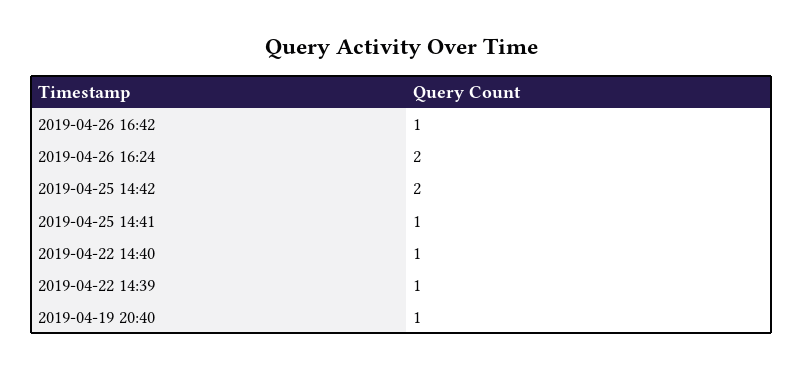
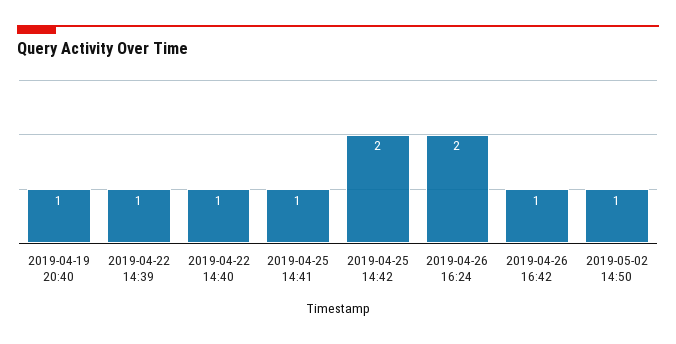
2019-05-02 14:50: none -> 1

